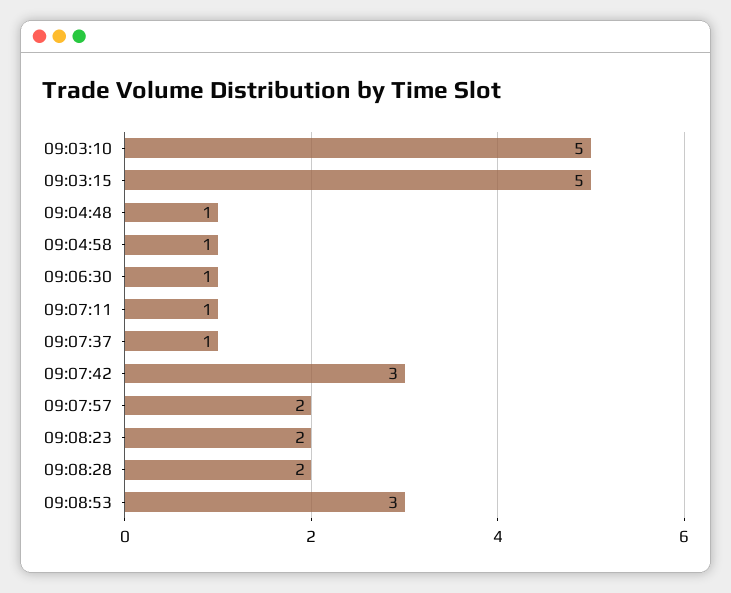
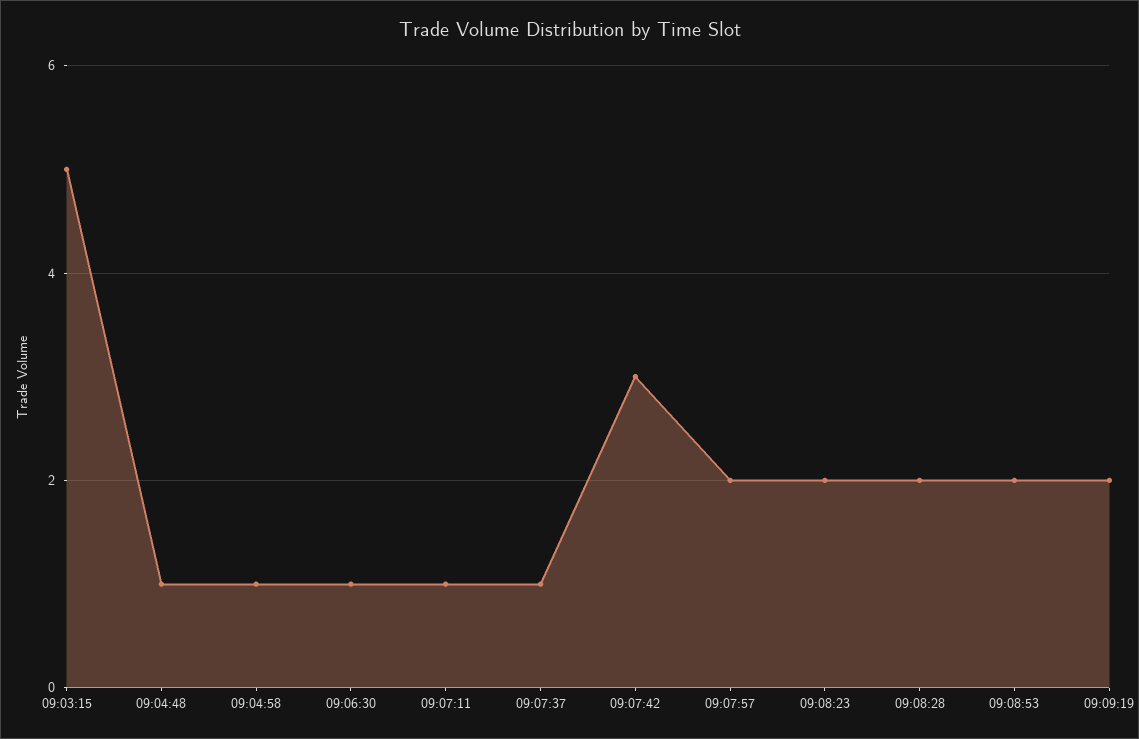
09:03:10: 5 -> none
09:08:53: 3 -> 2
09:09:19: none -> 2

